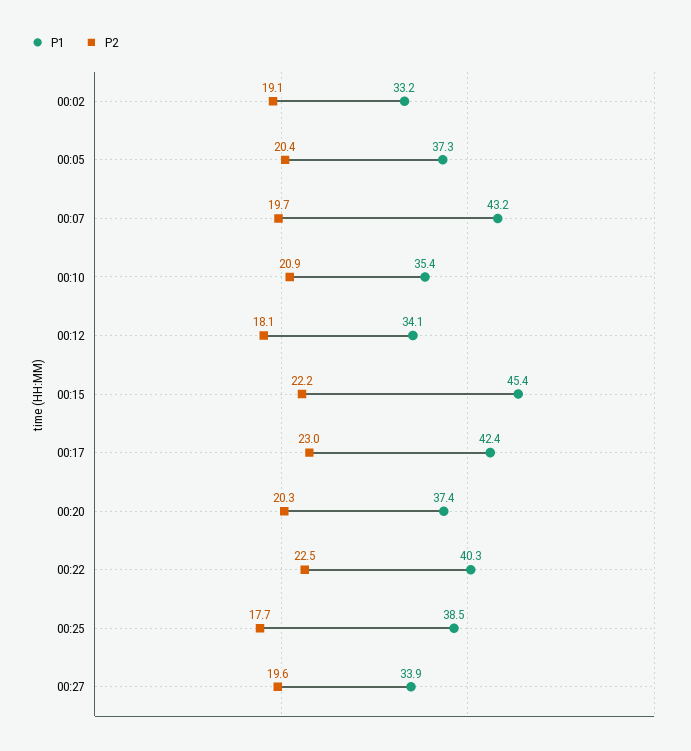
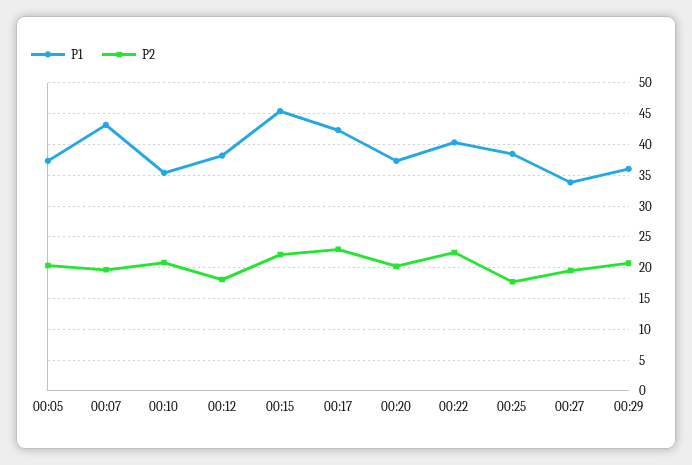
P1, 00:02: 33.2 -> none
P2, 00:02: 19.1 -> none
P1, 00:12: 34.1 -> 38
P1, 00:29: none -> 36
P2, 00:29: none -> 21

